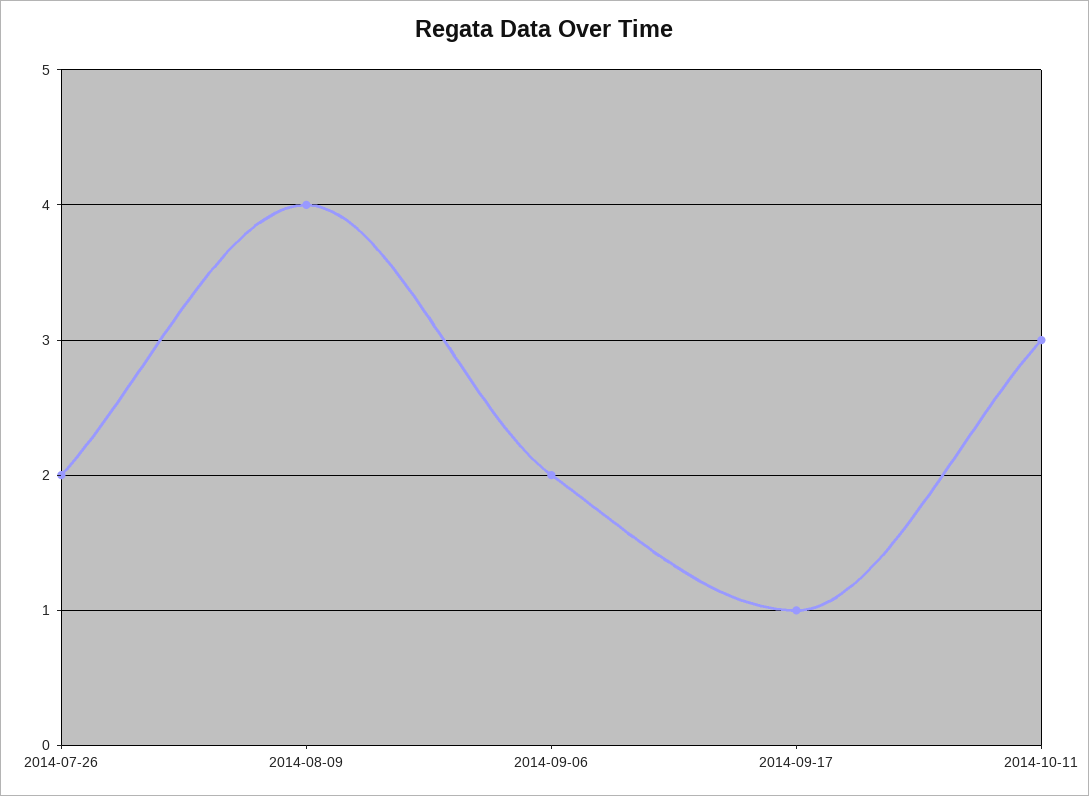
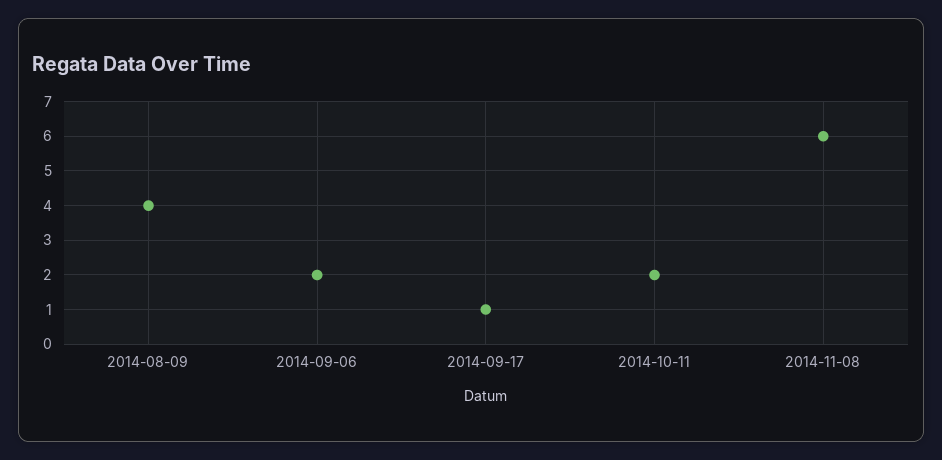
2014-07-26: 2 -> none
2014-10-11: 3 -> 2
2014-11-08: none -> 6

